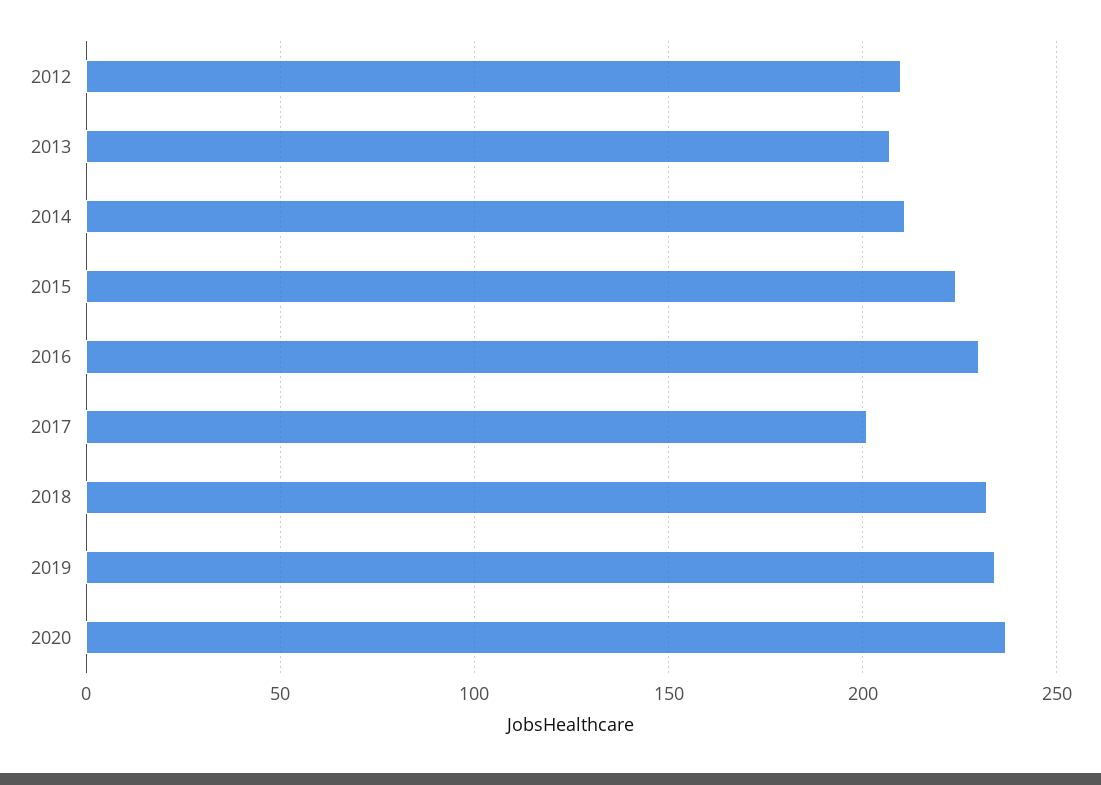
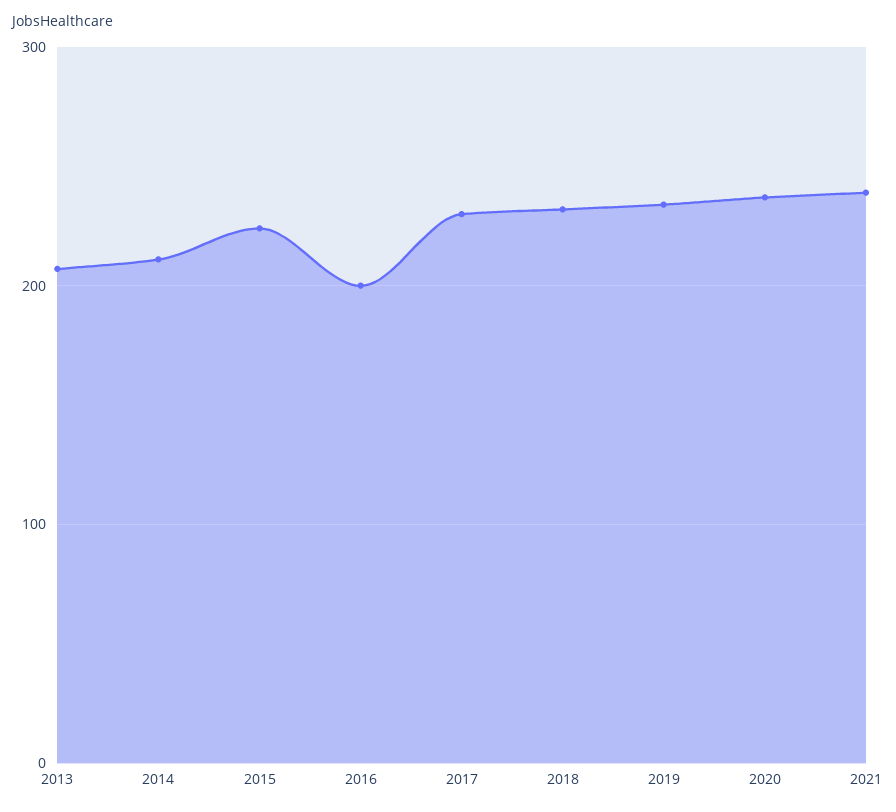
2012: 210 -> none
2016: 230 -> 200
2017: 200 -> 230
2021: none -> 240

